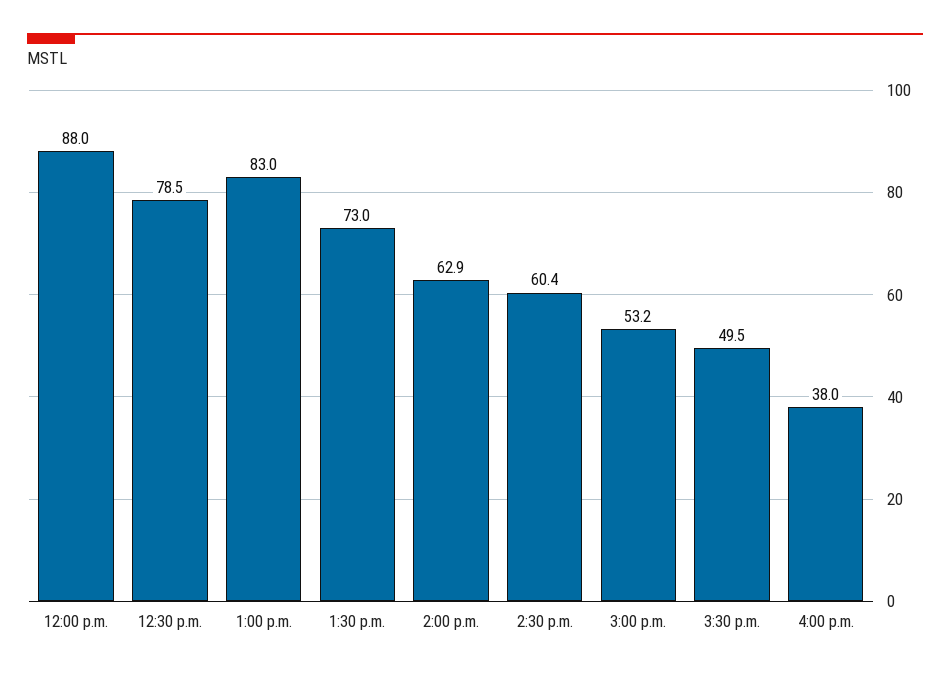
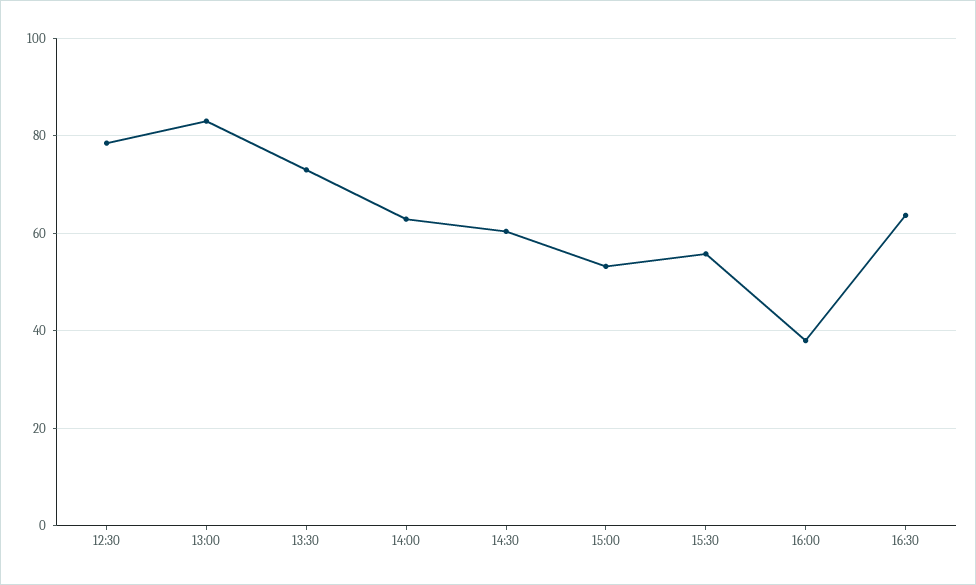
12:00 p.m.: 88 -> none
3:30 p.m.: 49.5 -> 56
16:30: none -> 64

